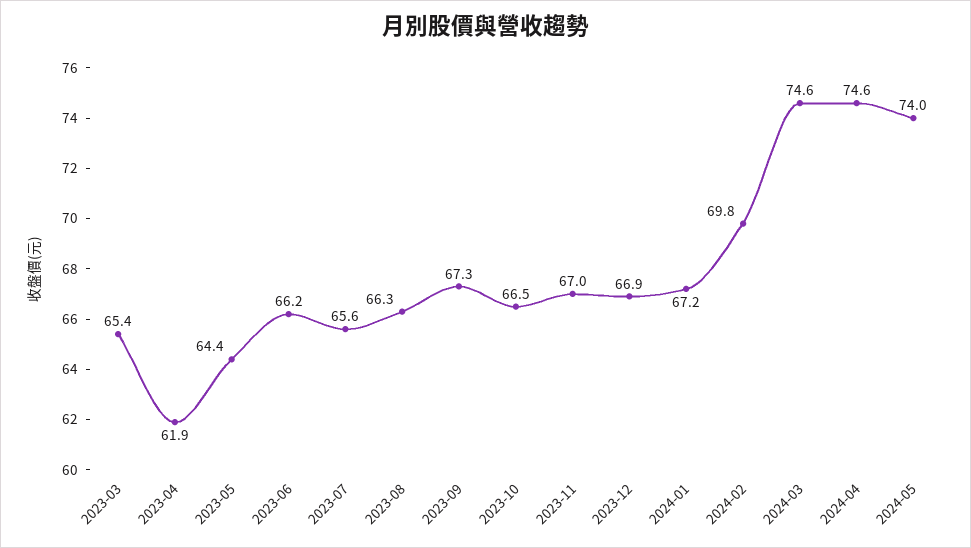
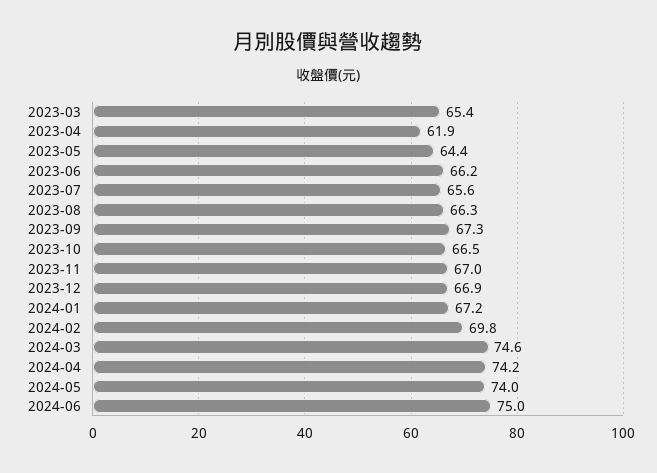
2024-04: 74.6 -> 74.2
2024-06: none -> 75

